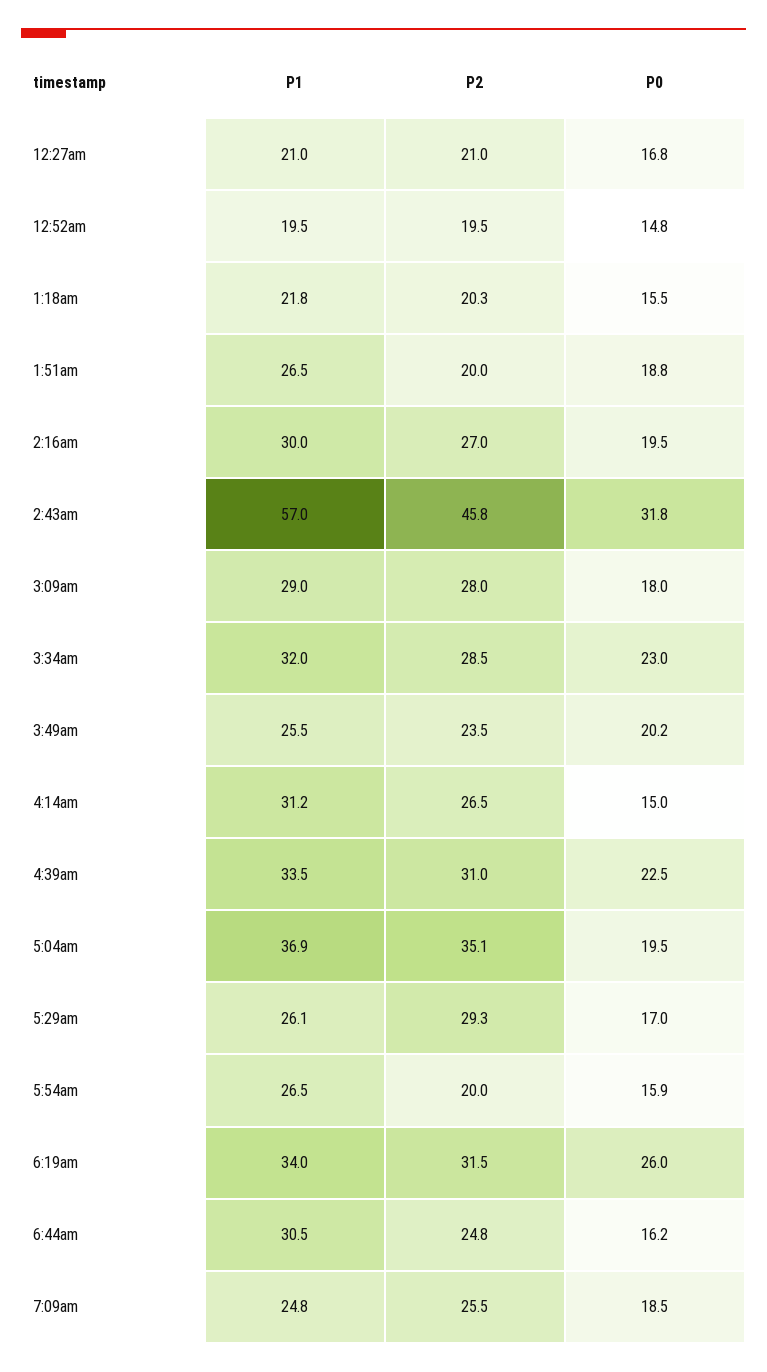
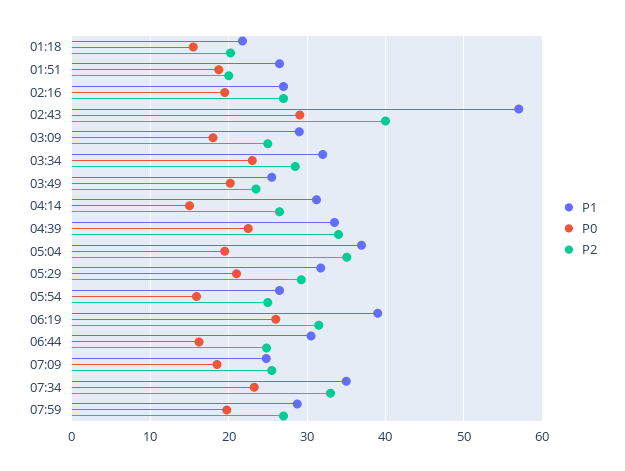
P1, 12:27am: 21 -> none
P2, 12:27am: 21 -> none
P0, 12:27am: 16.8 -> none
P1, 12:52am: 19.5 -> none
P2, 12:52am: 19.5 -> none
P0, 12:52am: 14.8 -> none
P1, 2:16am: 30 -> 27
P2, 2:43am: 45.8 -> 40
P0, 2:43am: 31.8 -> 29
P2, 3:09am: 28 -> 25
P2, 4:39am: 31 -> 34
P1, 5:29am: 26.1 -> 32
P0, 5:29am: 17 -> 21
P2, 5:54am: 20 -> 25
P1, 6:19am: 34 -> 39
P1, 07:34: none -> 35
P0, 07:34: none -> 23
P2, 07:34: none -> 33
P1, 07:59: none -> 29
P0, 07:59: none -> 20
P2, 07:59: none -> 27

